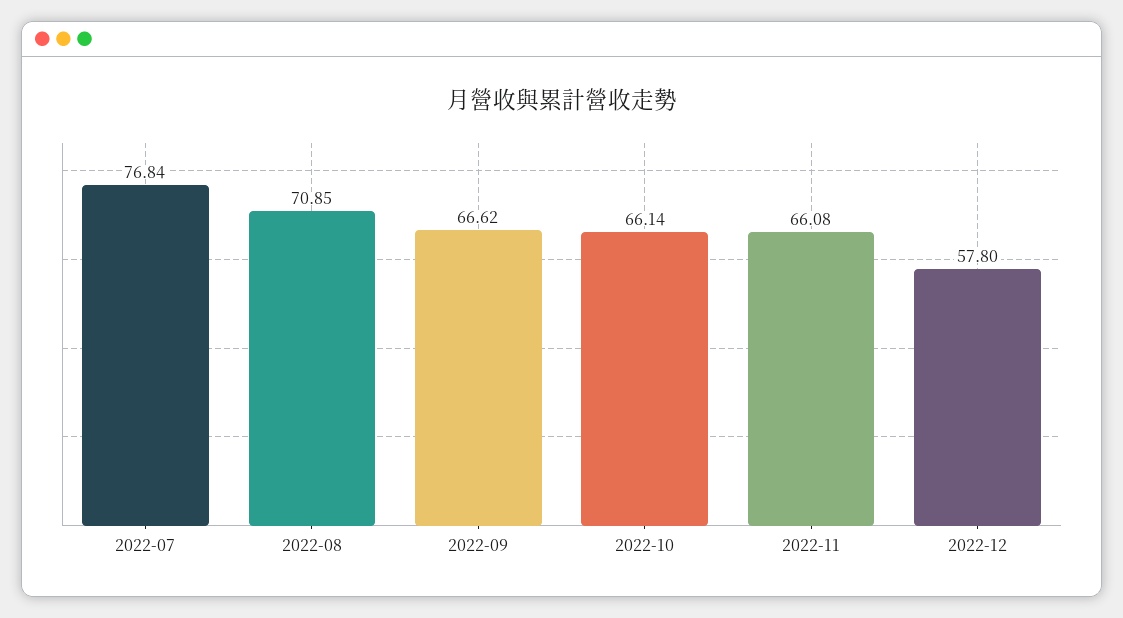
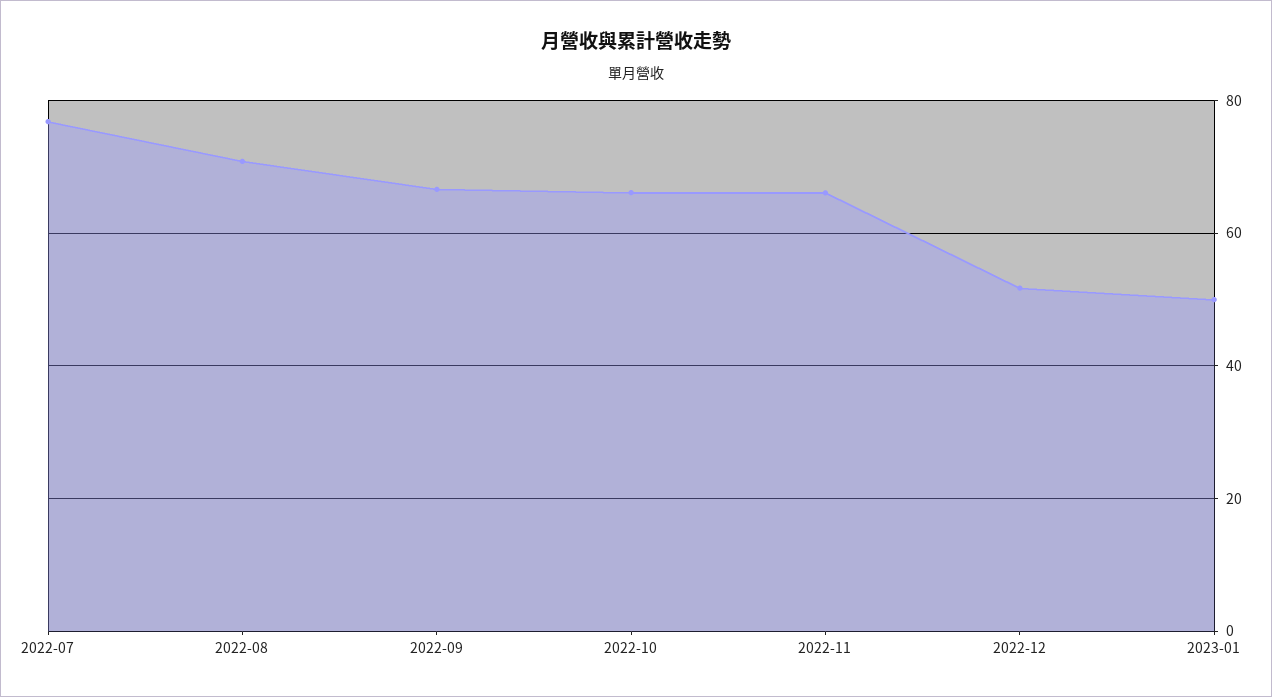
2022-12: 57.8 -> 52
2023-01: none -> 50

